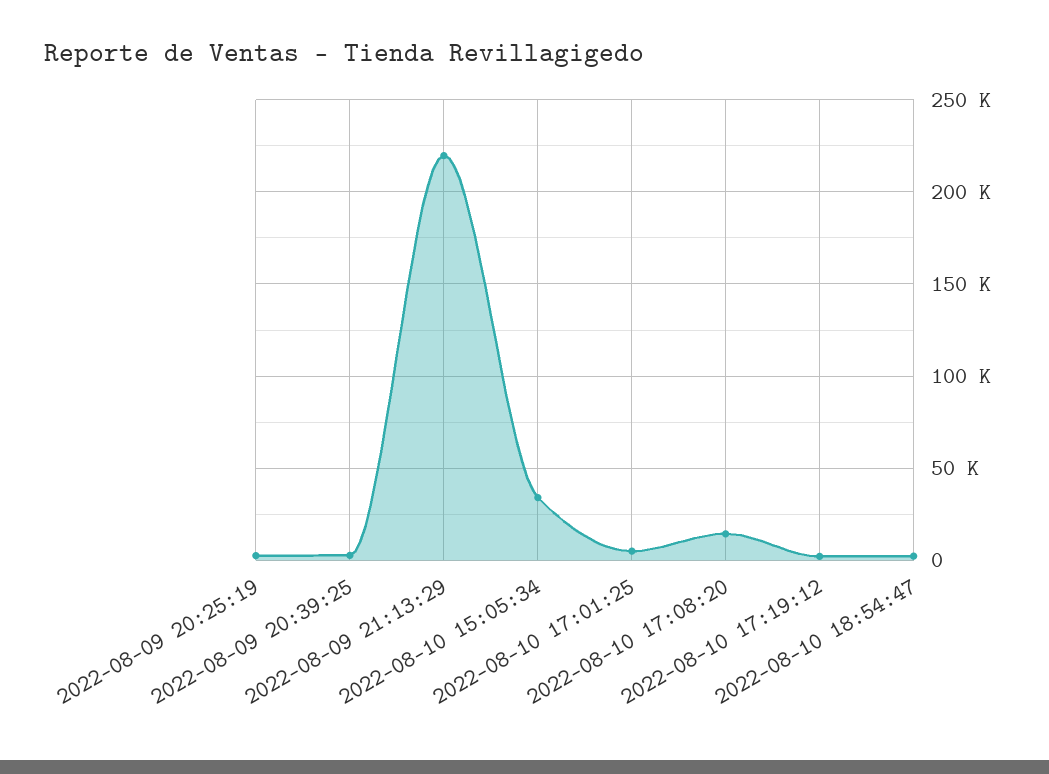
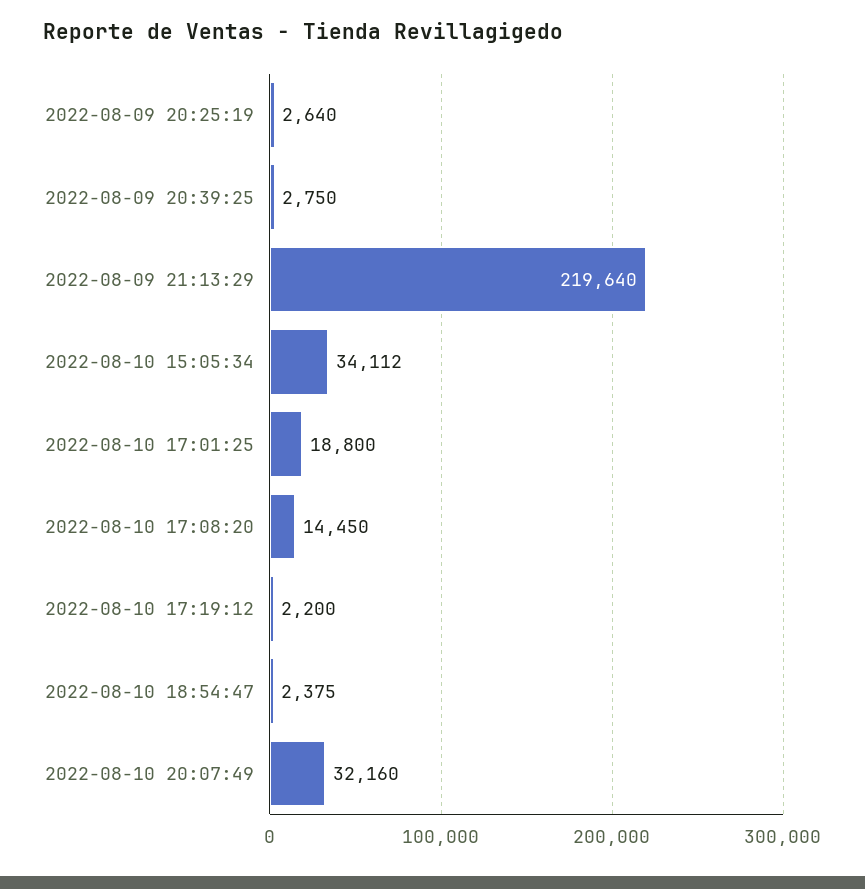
2022-08-10 17:01:25: 5000 -> 18800
2022-08-10 20:07:49: none -> 32160

